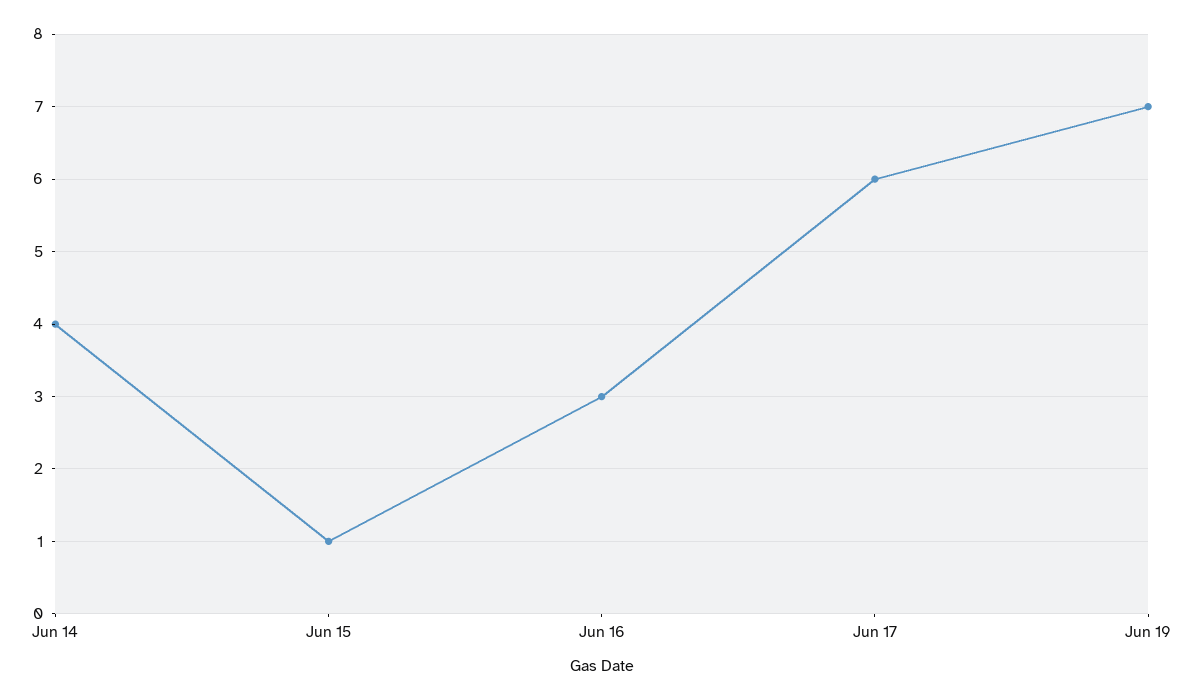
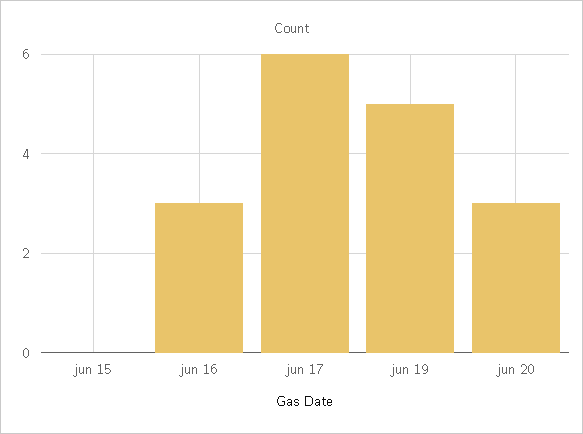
Jun 14: 4 -> none
Jun 15: 1 -> 0
Jun 19: 7 -> 5
jun 20: none -> 3

